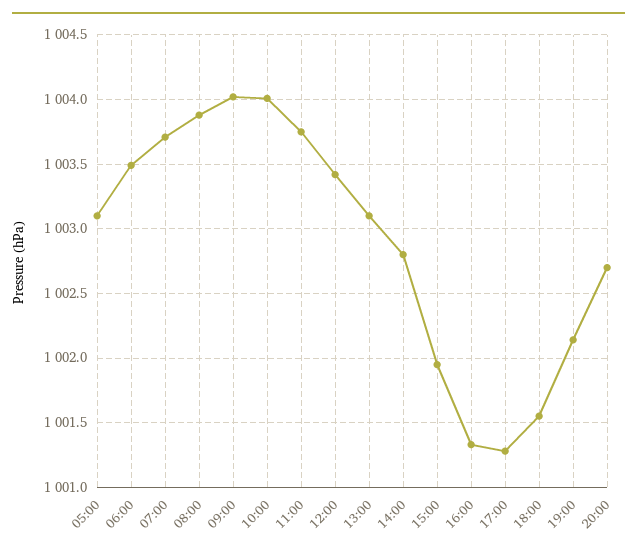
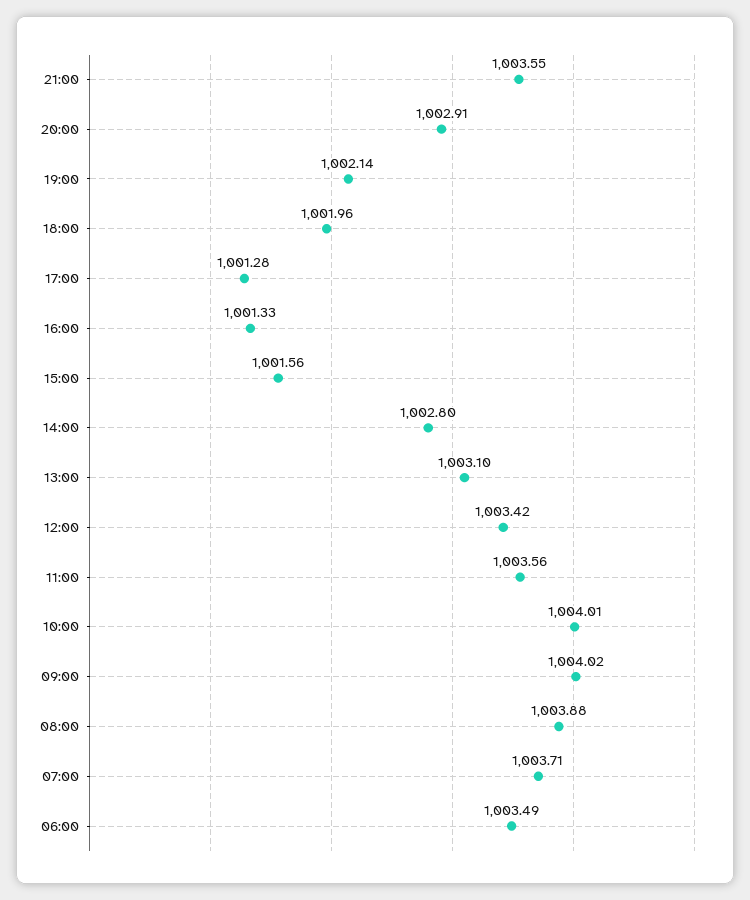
05:00: 1003.1 -> none
11:00: 1003.75 -> 1003.56
15:00: 1001.95 -> 1001.56
18:00: 1001.55 -> 1001.96
20:00: 1002.7 -> 1002.91
21:00: none -> 1003.55

